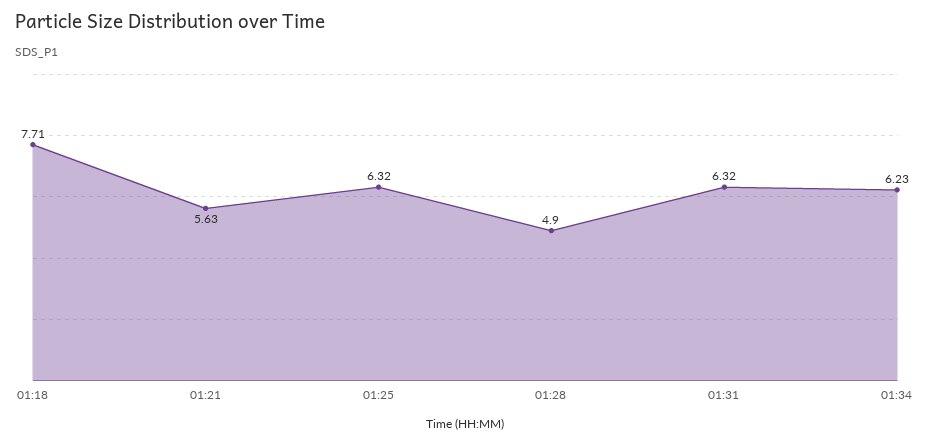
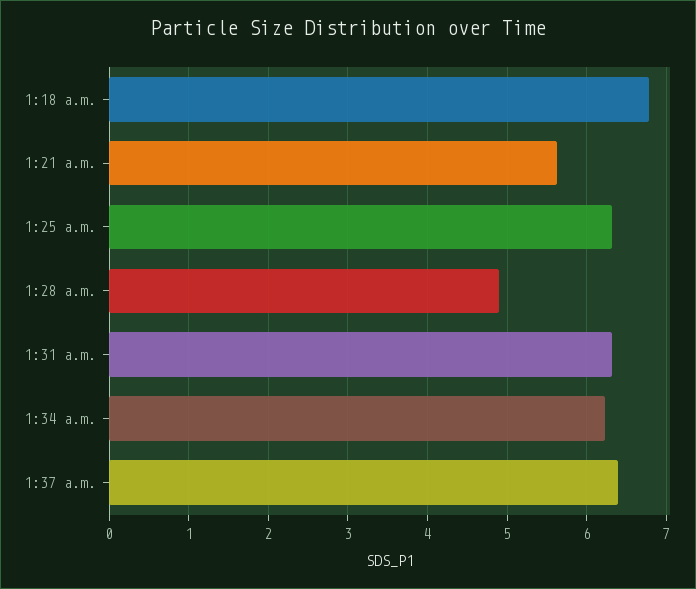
01:18: 7.71 -> 6.8
1:37 a.m.: none -> 6.4

